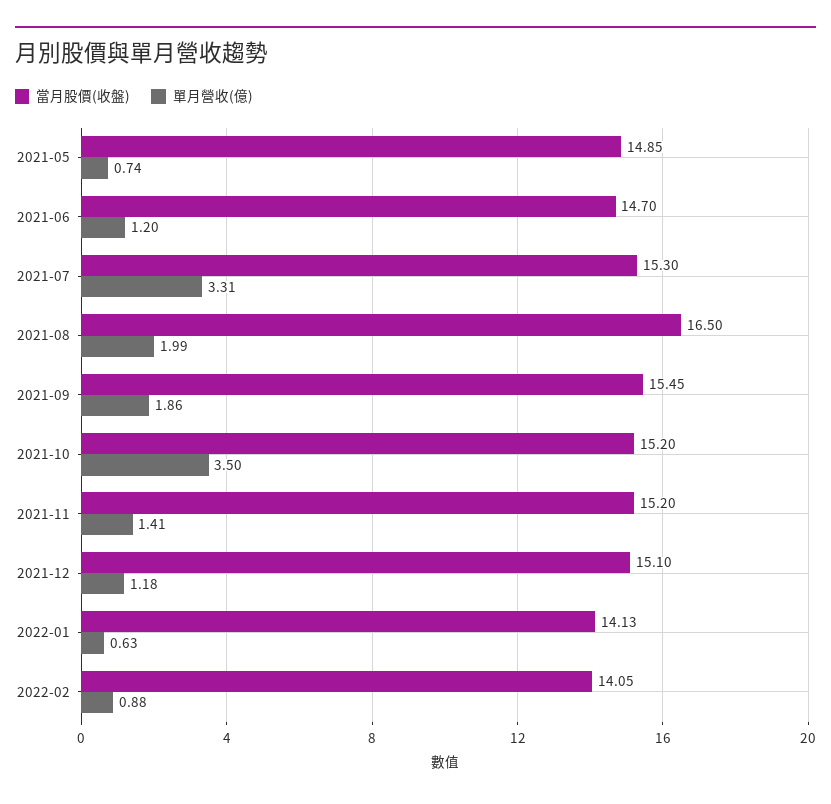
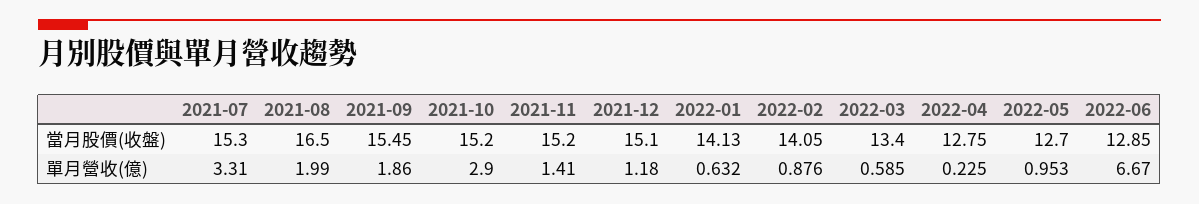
當月股價(收盤), 2021-05: 14.85 -> none
單月營收(億), 2021-05: 0.74 -> none
當月股價(收盤), 2021-06: 14.7 -> none
單月營收(億), 2021-06: 1.2 -> none
單月營收(億), 2021-10: 3.5 -> 2.9
當月股價(收盤), 2022-03: none -> 13.4
當月股價(收盤), 2022-04: none -> 12.75
當月股價(收盤), 2022-05: none -> 12.7
當月股價(收盤), 2022-06: none -> 12.85
單月營收(億), 2022-03: none -> 0.585
單月營收(億), 2022-04: none -> 0.225
單月營收(億), 2022-05: none -> 0.953
單月營收(億), 2022-06: none -> 6.67

